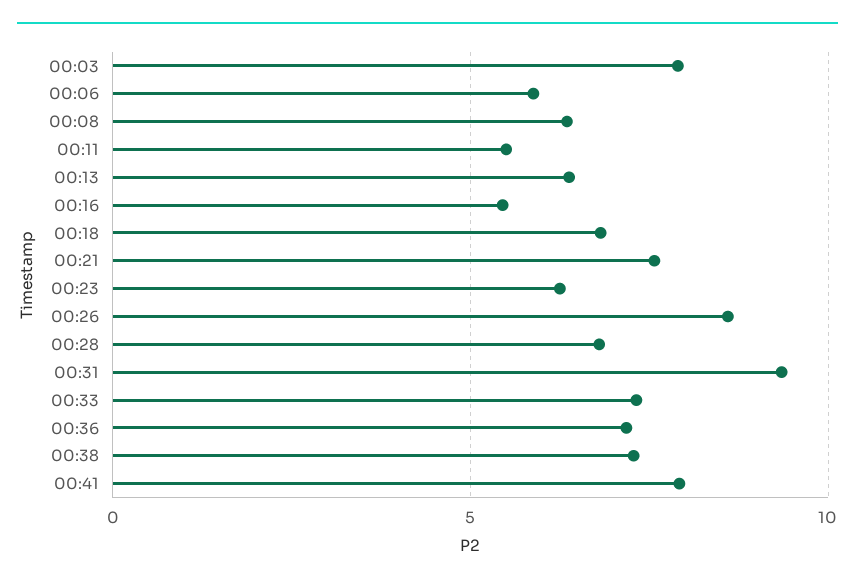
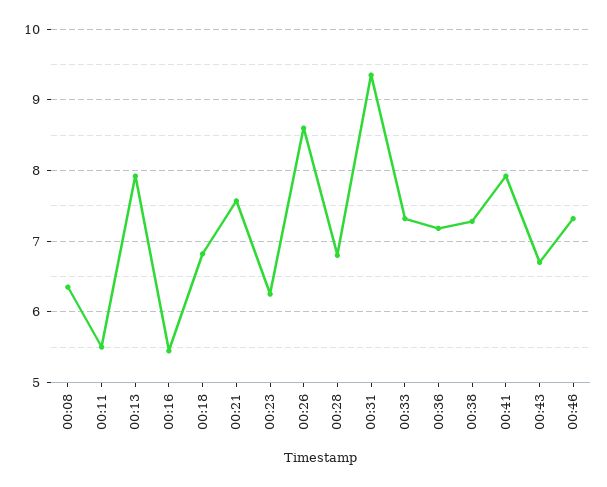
00:03: 8 -> none
00:06: 6 -> none
00:13: 6.5 -> 7.9
00:43: none -> 6.7
00:46: none -> 7.3

